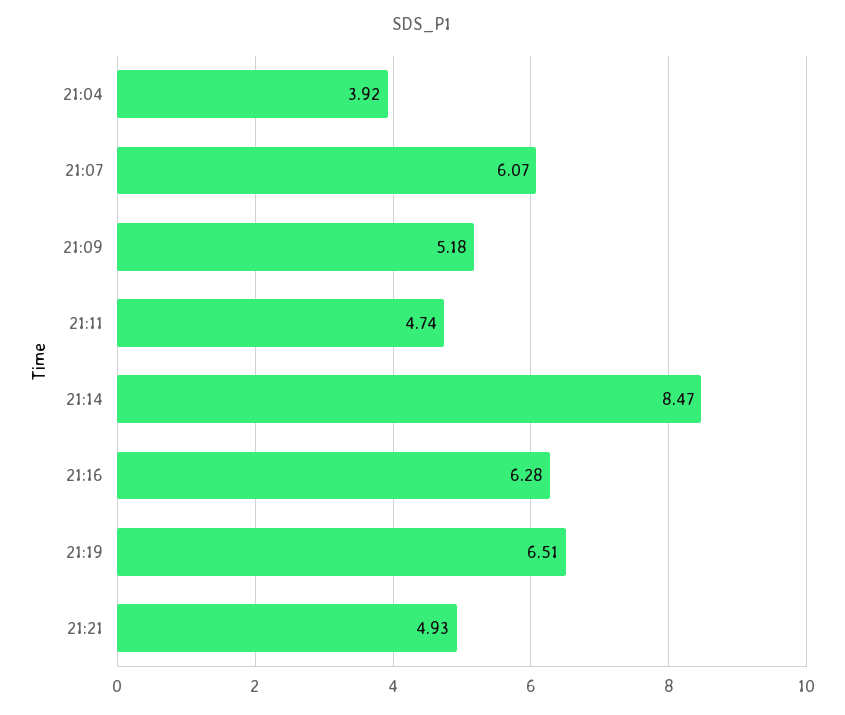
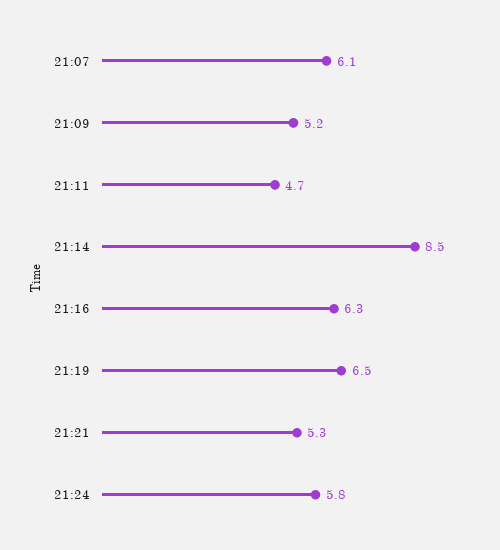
21:04: 3.92 -> none
21:21: 4.93 -> 5.3
21:24: none -> 5.8

